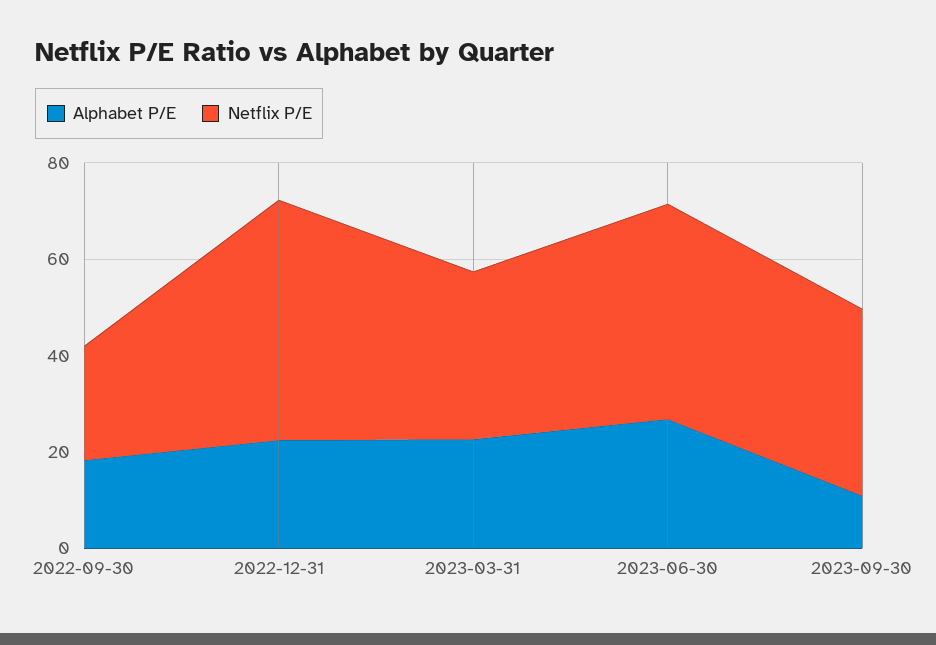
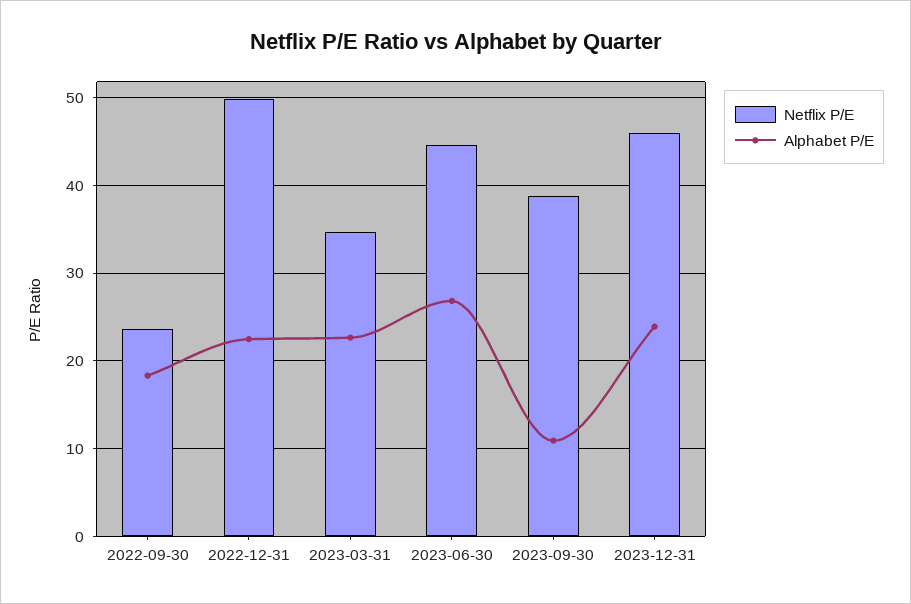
Netflix P/E, 2023-12-31: none -> 46
Alphabet P/E, 2023-12-31: none -> 24

